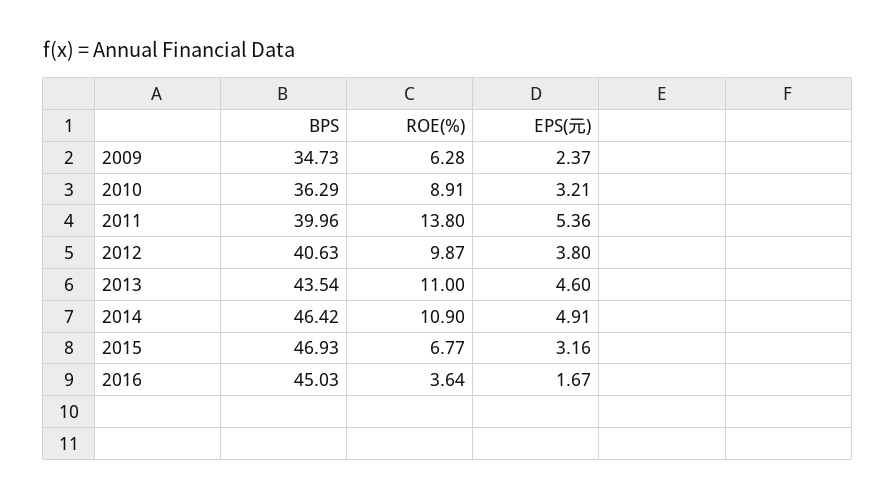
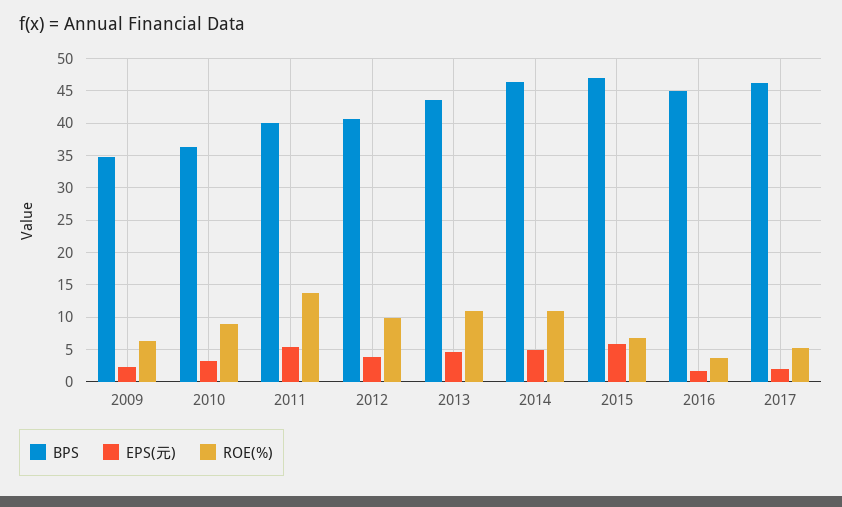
EPS(元), 2015: 3.16 -> 6
BPS, 2017: none -> 46
EPS(元), 2017: none -> 2
ROE(%), 2017: none -> 5

